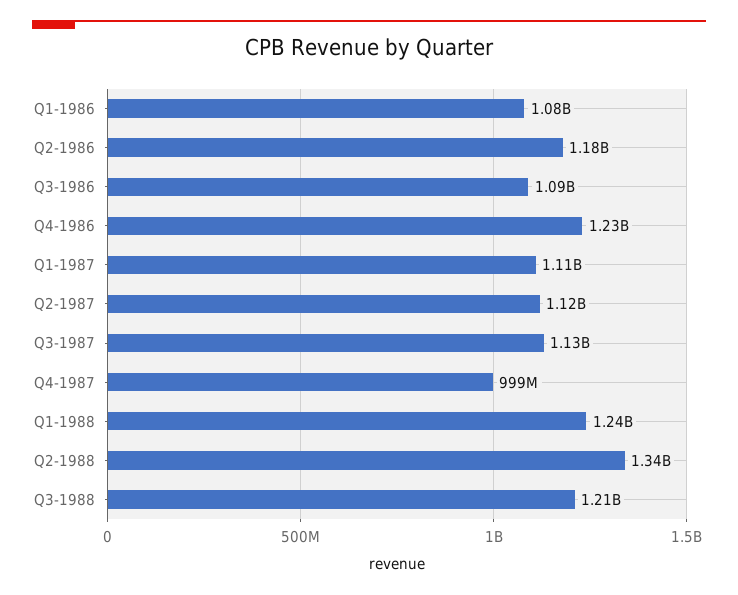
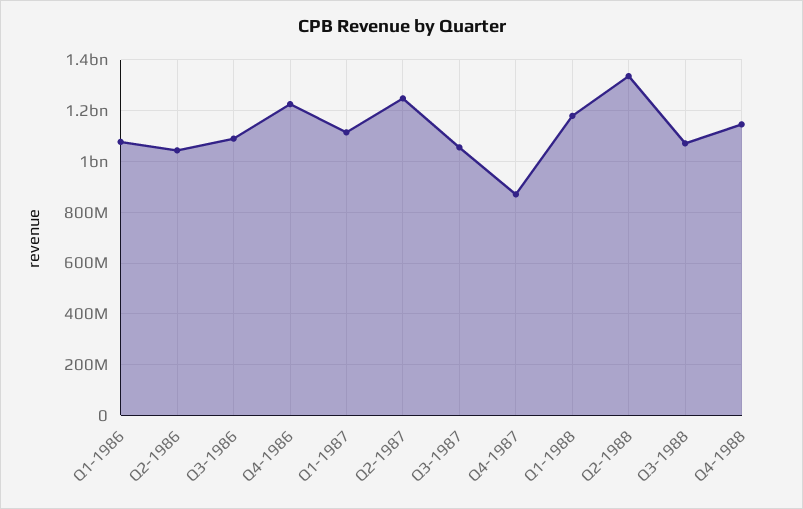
Q2-1986: 1180000000 -> 1050000000
Q2-1987: 1120000000 -> 1250000000
Q3-1987: 1130000000 -> 1050000000
Q4-1987: 999000000 -> 875000000
Q1-1988: 1240000000 -> 1175000000
Q3-1988: 1210000000 -> 1075000000
Q4-1988: none -> 1150000000

